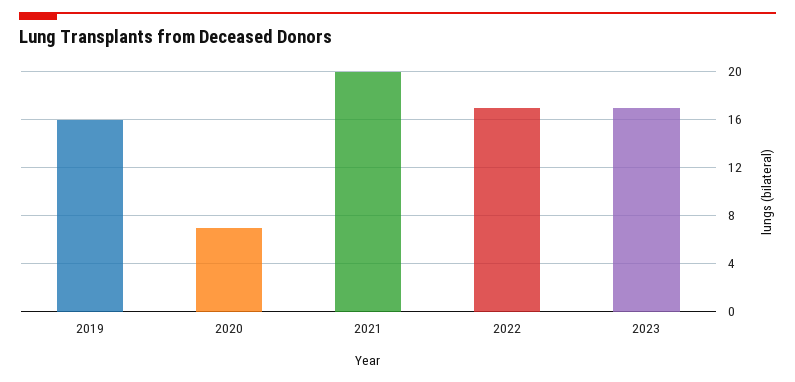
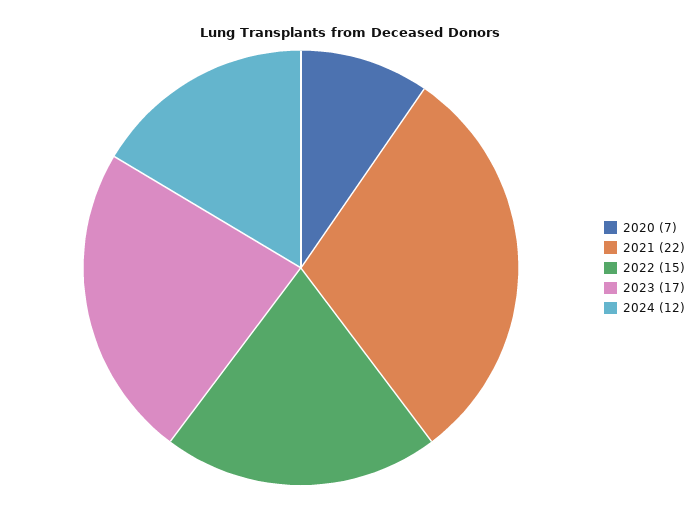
2019: 16 -> none
2021: 20 -> 22
2022: 17 -> 15
2024: none -> 12

